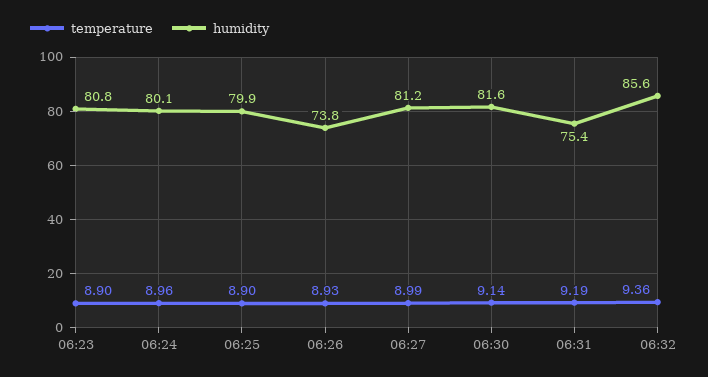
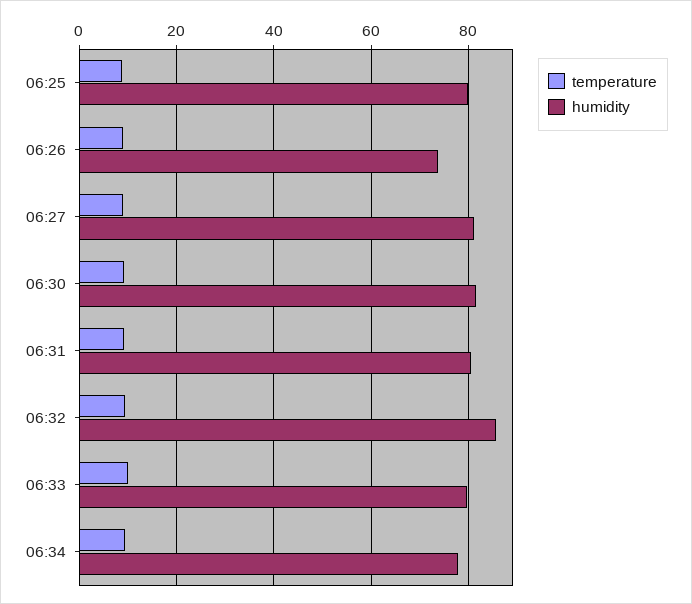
temperature, 06:23: 8.9 -> none
humidity, 06:23: 80.8 -> none
temperature, 06:24: 8.96 -> none
humidity, 06:24: 80.1 -> none
humidity, 06:31: 75.4 -> 80
temperature, 06:33: none -> 10
humidity, 06:33: none -> 80
temperature, 06:34: none -> 10
humidity, 06:34: none -> 78

